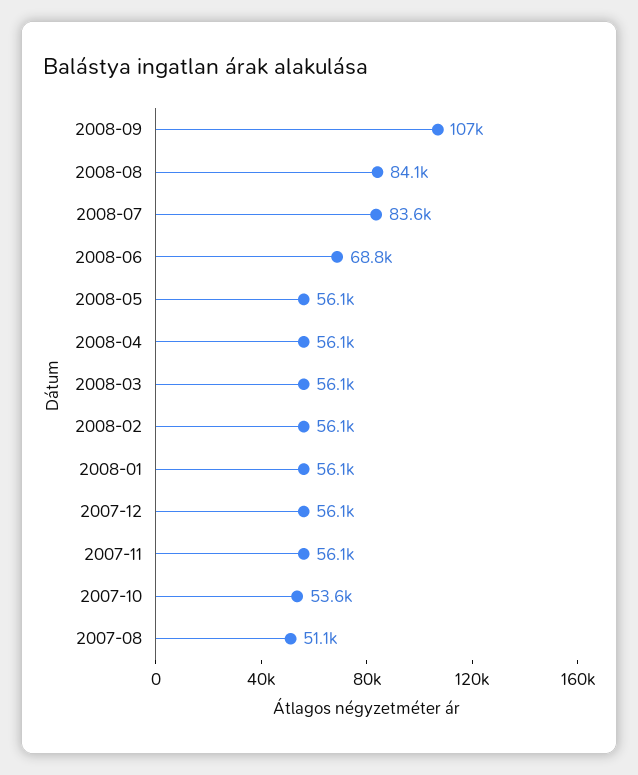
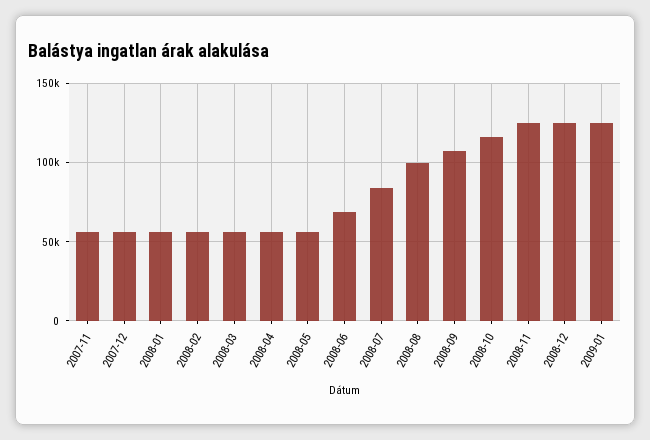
2008-08: 84100 -> 100000
2007-10: 53600 -> none
2007-08: 51100 -> none
2008-10: none -> 115000
2008-11: none -> 125000
2008-12: none -> 125000
2009-01: none -> 125000

